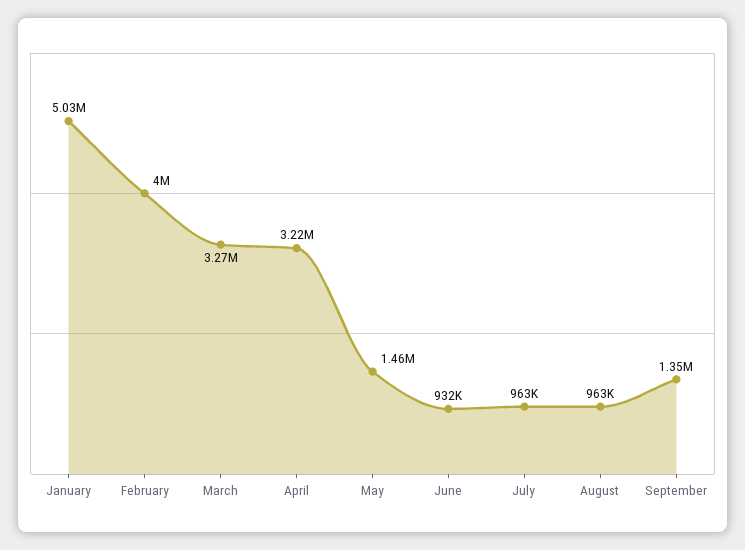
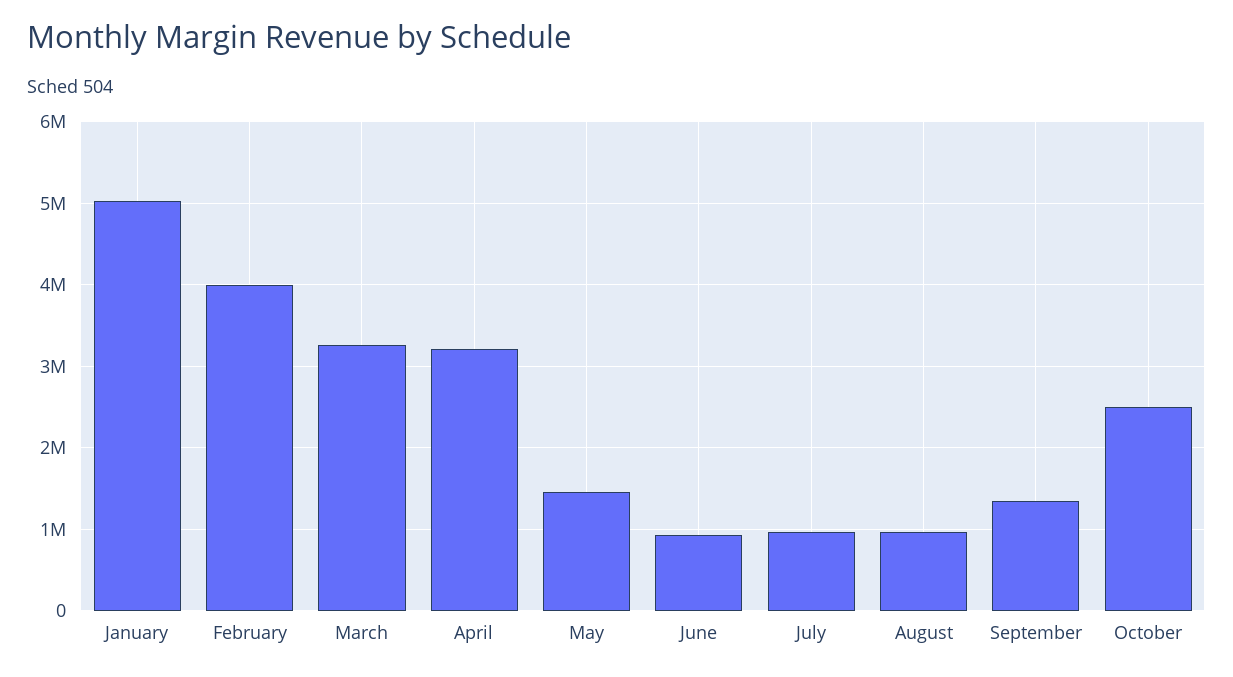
October: none -> 2500000

